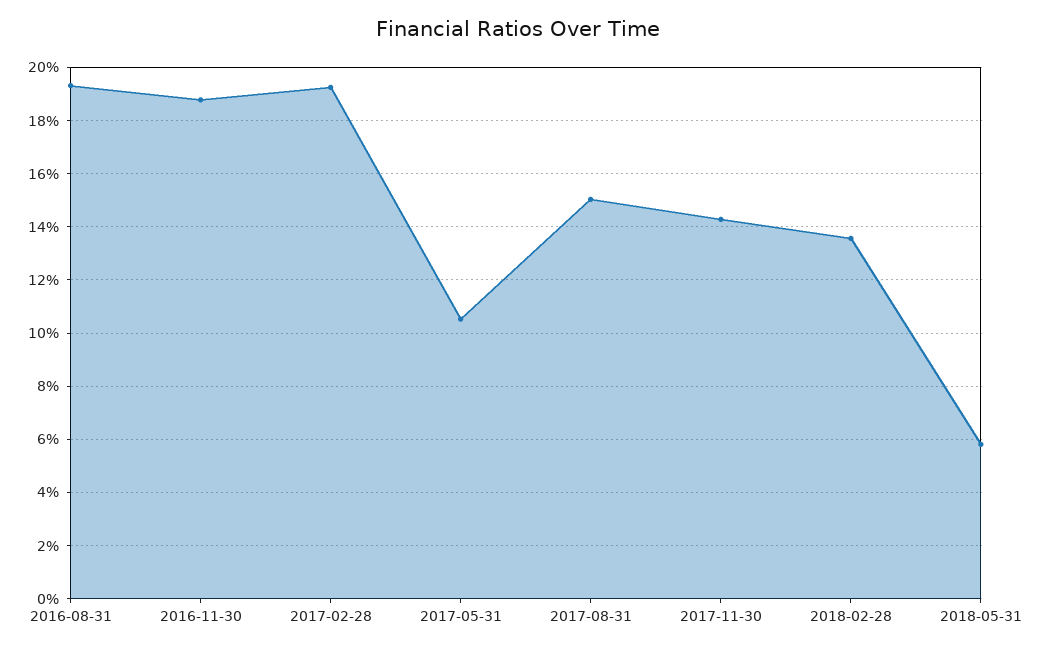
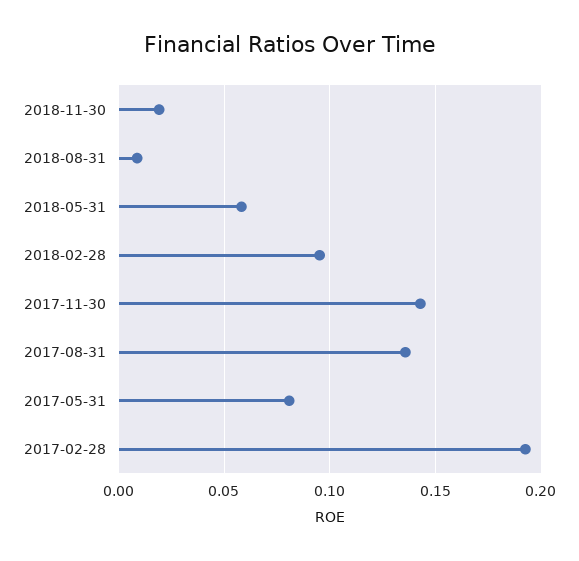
2016-08-31: 0.1925 -> none
2016-11-30: 0.1875 -> none
2017-05-31: 0.105 -> 0.08
2017-08-31: 0.15 -> 0.135
2018-02-28: 0.135 -> 0.095
2018-11-30: none -> 0.02
2018-08-31: none -> 0.01

